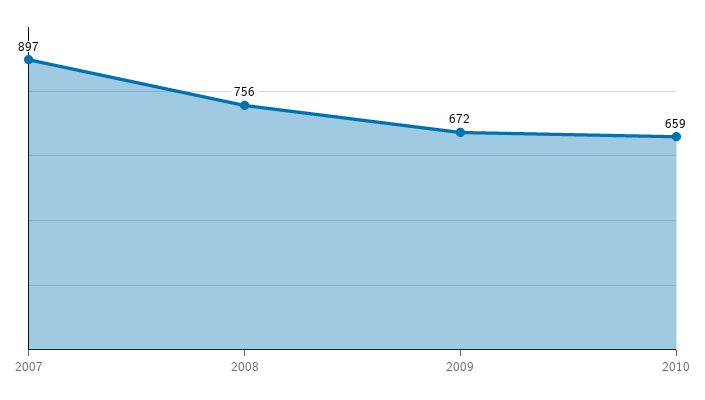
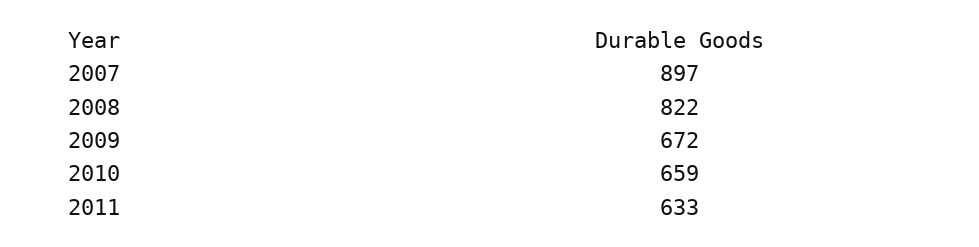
2008: 756 -> 822
2011: none -> 633

